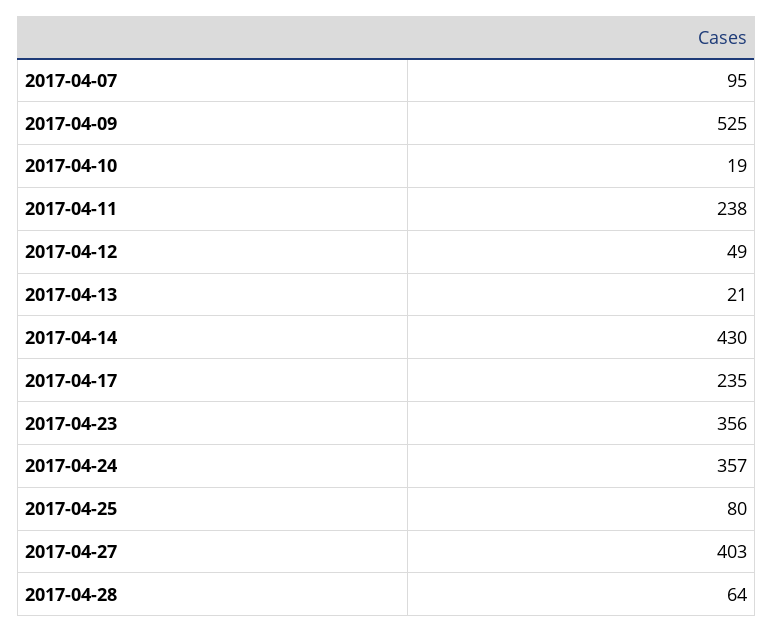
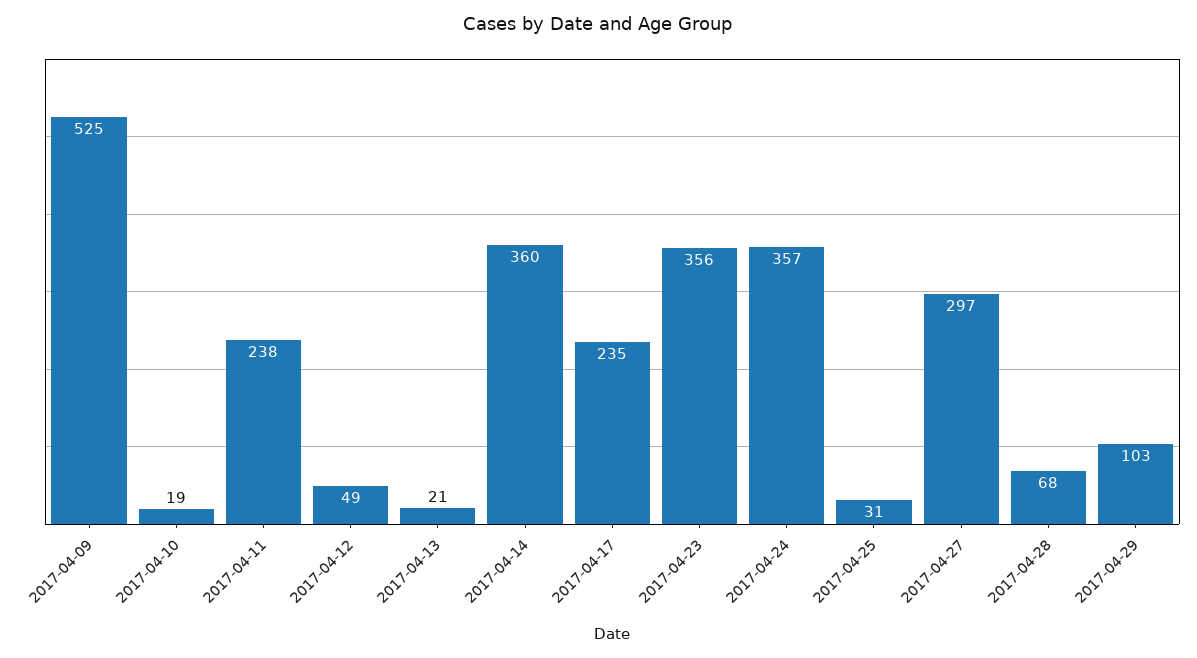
2017-04-07: 95 -> none
2017-04-14: 430 -> 360
2017-04-25: 80 -> 31
2017-04-27: 403 -> 297
2017-04-28: 64 -> 68
2017-04-29: none -> 103

